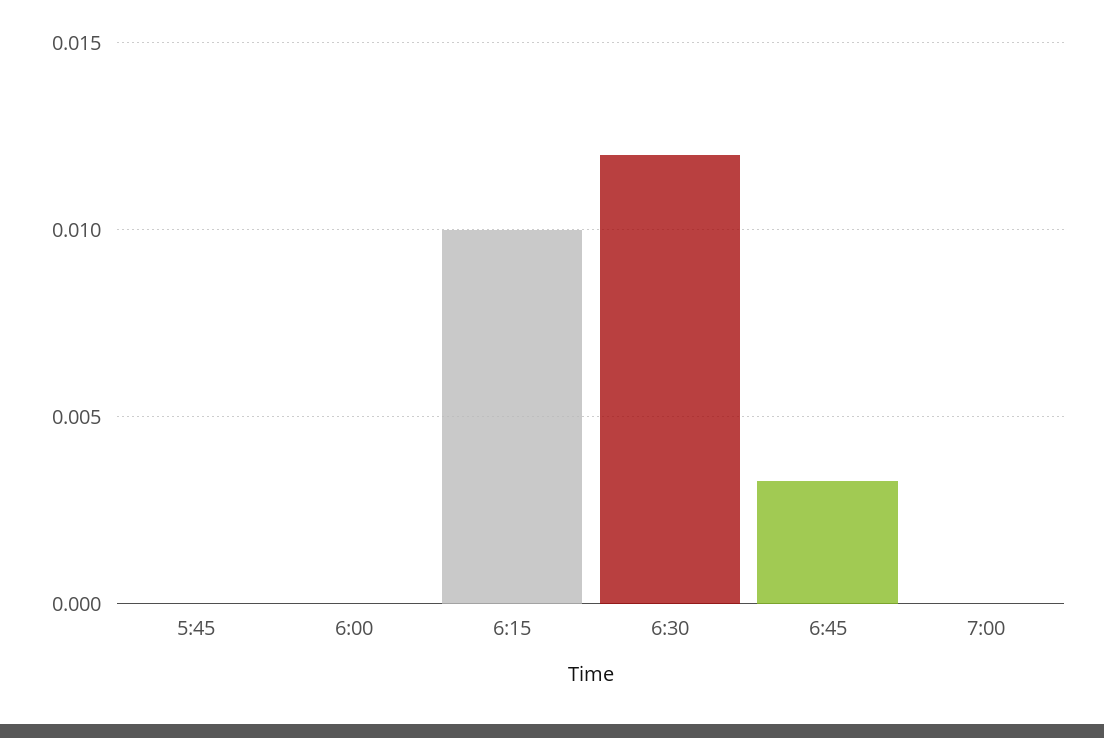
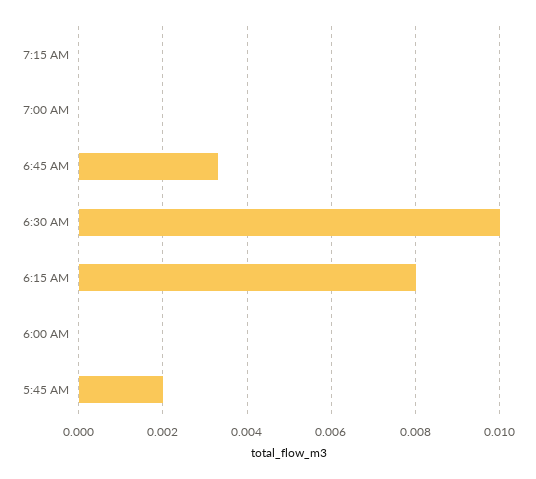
5:45: 0 -> 0.002
6:15: 0.01 -> 0.008
6:30: 0.012 -> 0.01
7:15 AM: none -> 0

